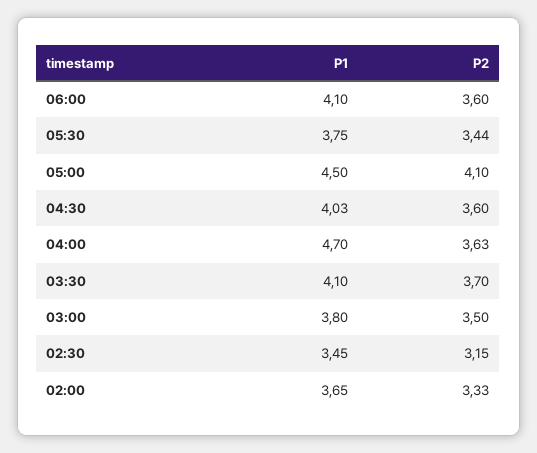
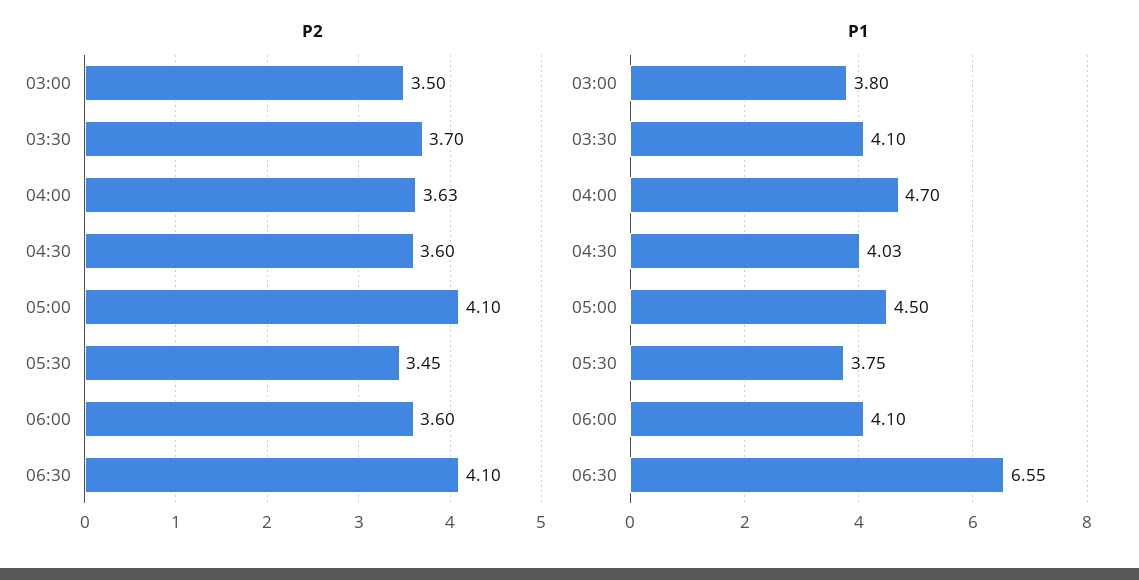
P2, 05:30: 3.44 -> 3.45
P1, 02:30: 3.45 -> none
P2, 02:30: 3.15 -> none
P1, 02:00: 3.65 -> none
P2, 02:00: 3.33 -> none
P2, 06:30: none -> 4.1
P1, 06:30: none -> 6.55

